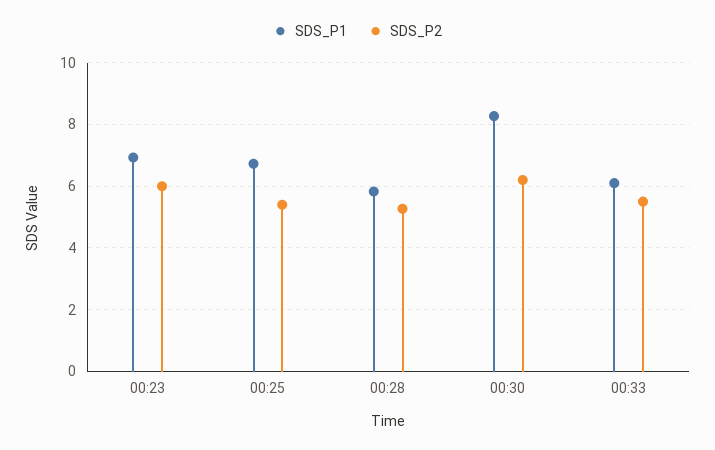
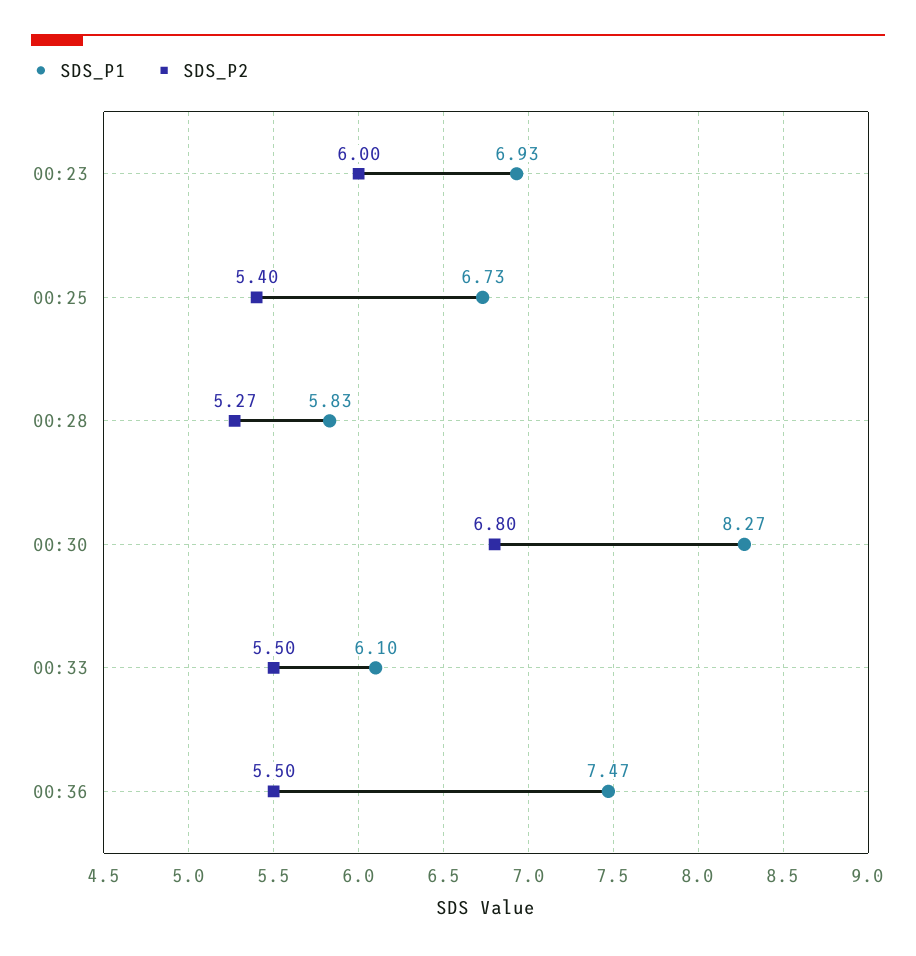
SDS_P2, 00:30: 6.2 -> 6.8
SDS_P1, 00:36: none -> 7.47
SDS_P2, 00:36: none -> 5.5

